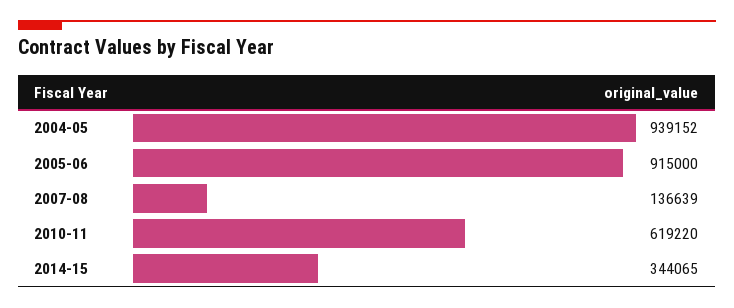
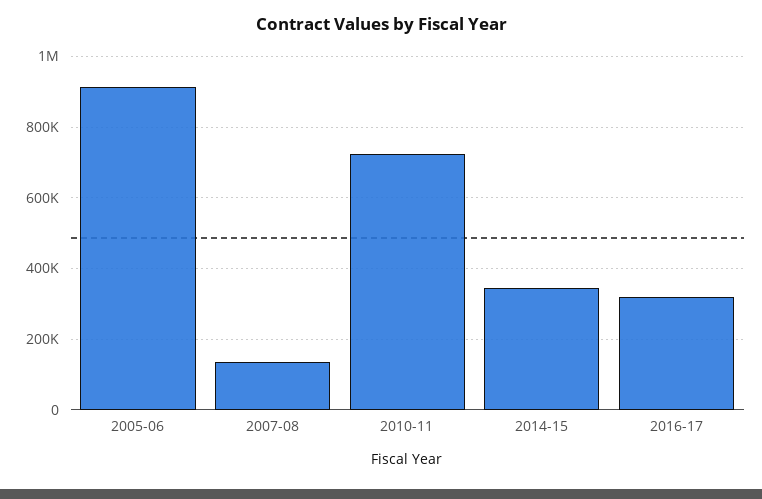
2004-05: 939152 -> none
2010-11: 619220 -> 720000
2016-17: none -> 320000

